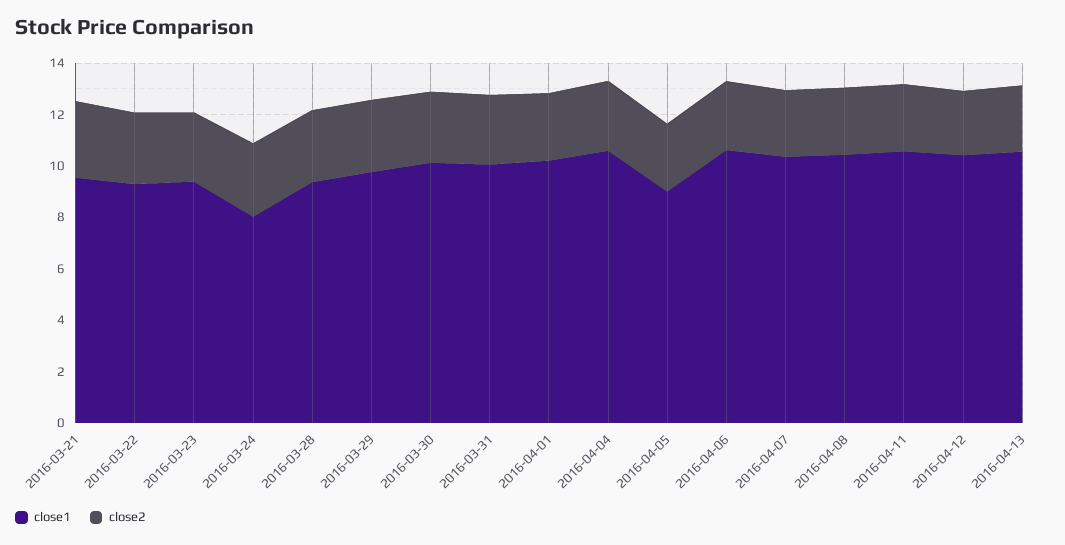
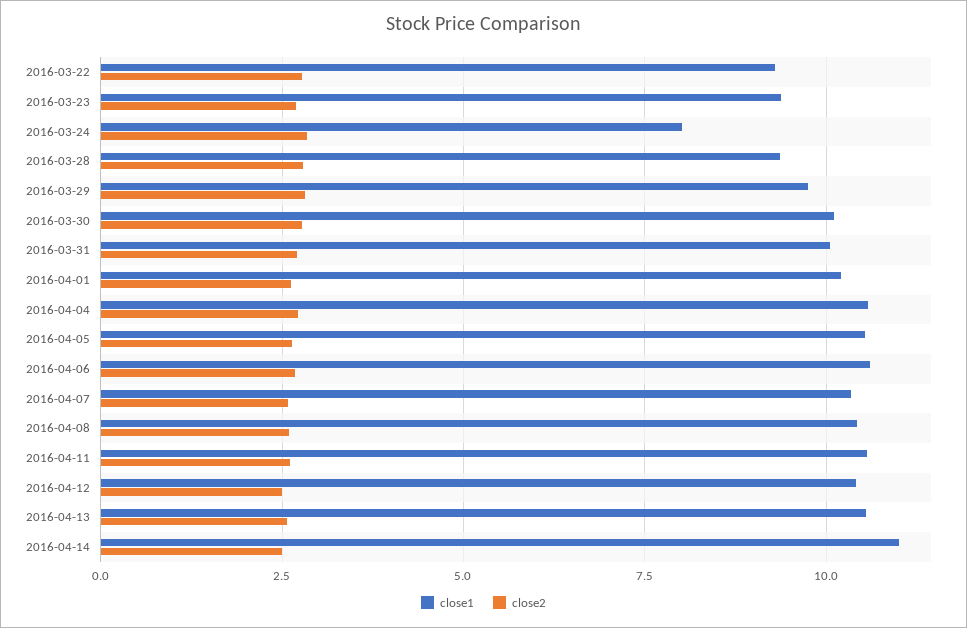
close1, 2016-03-21: 9.5 -> none
close2, 2016-03-21: 3 -> none
close1, 2016-04-05: 9 -> 10.5
close1, 2016-04-14: none -> 11
close2, 2016-04-14: none -> 2.5

